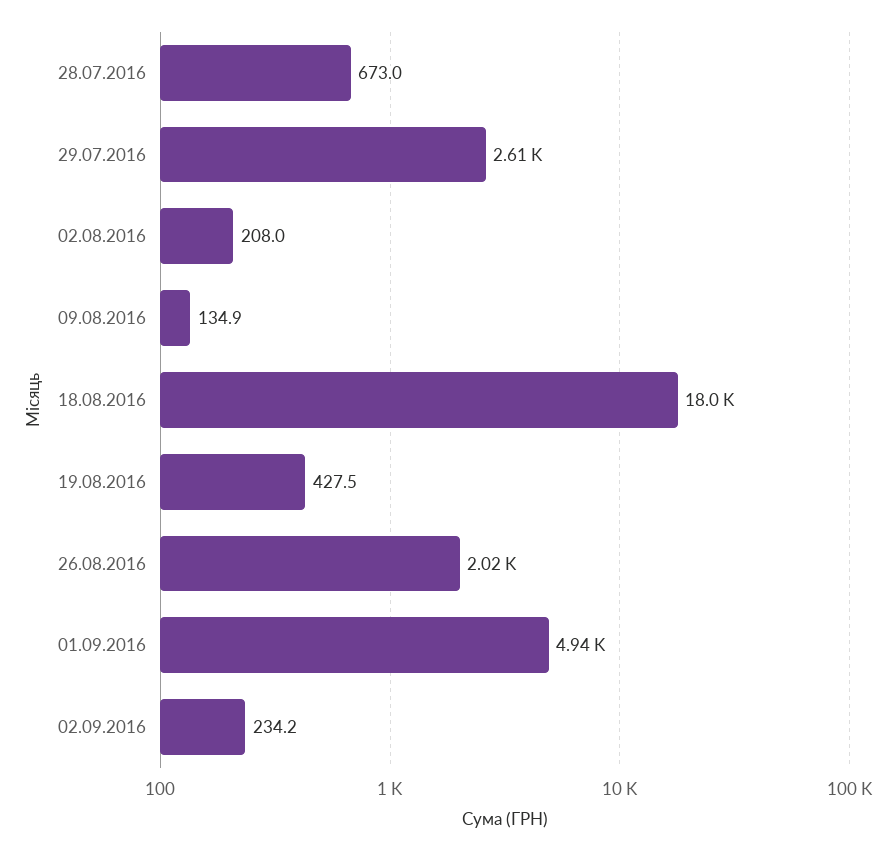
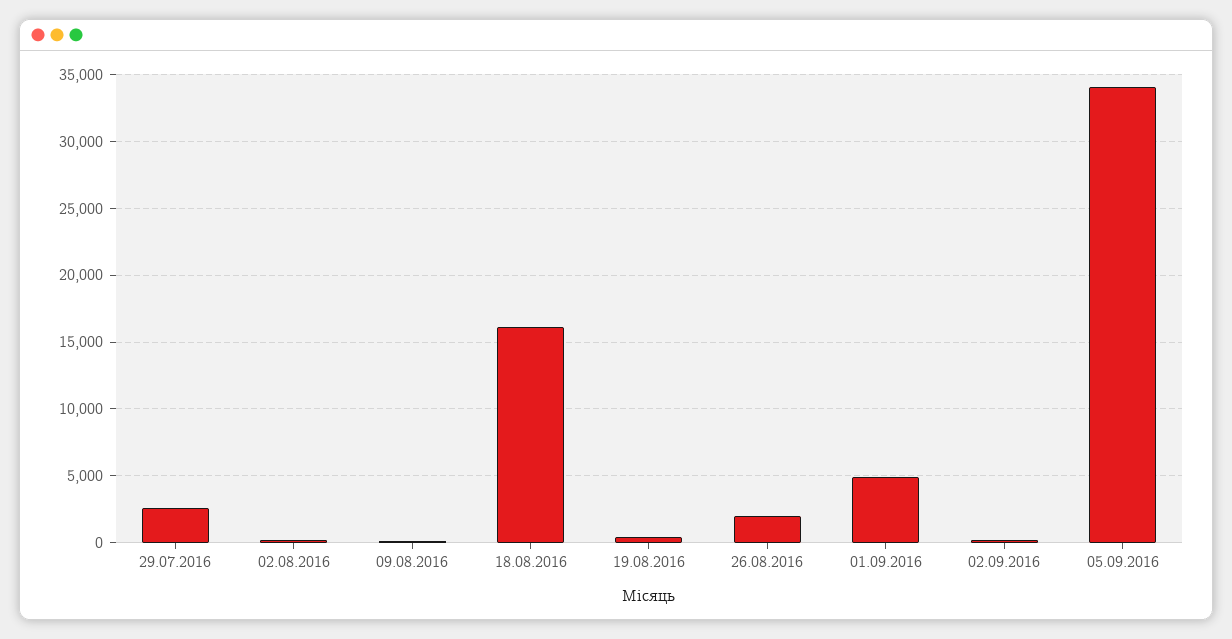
28.07.2016: 673 -> none
18.08.2016: 18000 -> 16000
05.09.2016: none -> 34000

